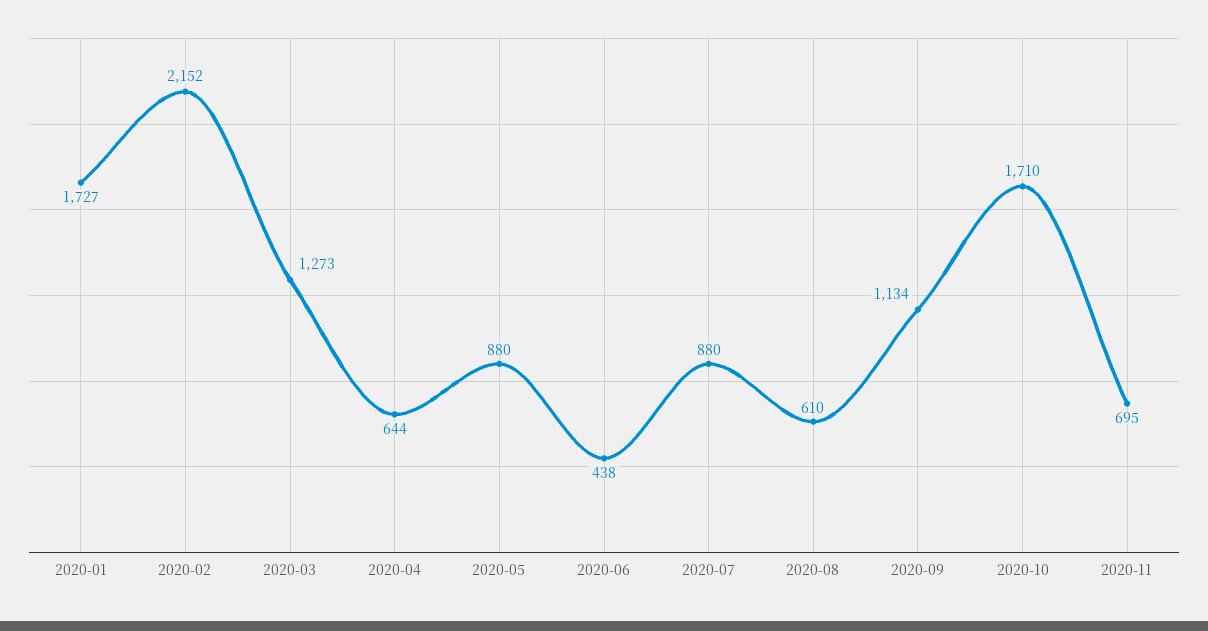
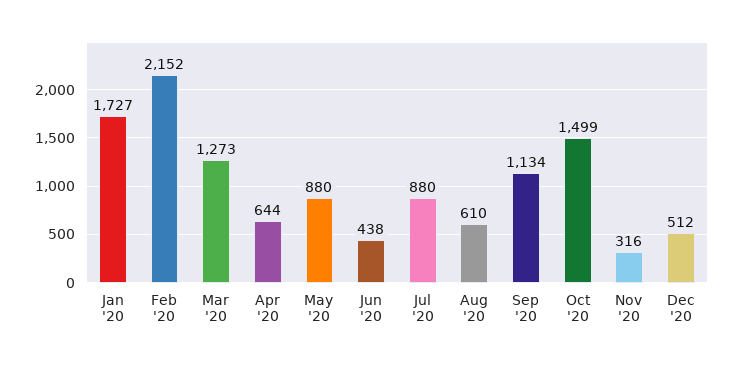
2020-10: 1710 -> 1499
2020-11: 695 -> 316
Dec '20: none -> 512

